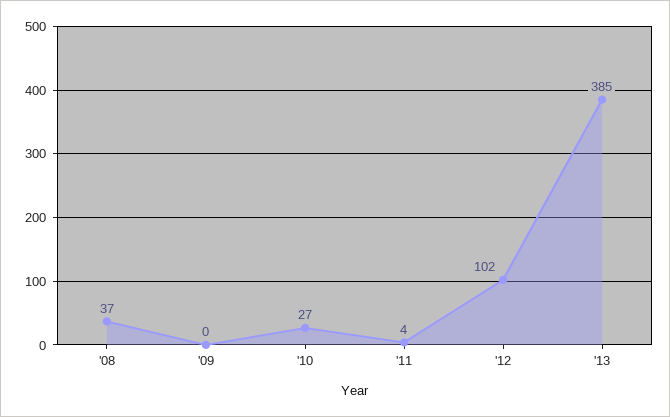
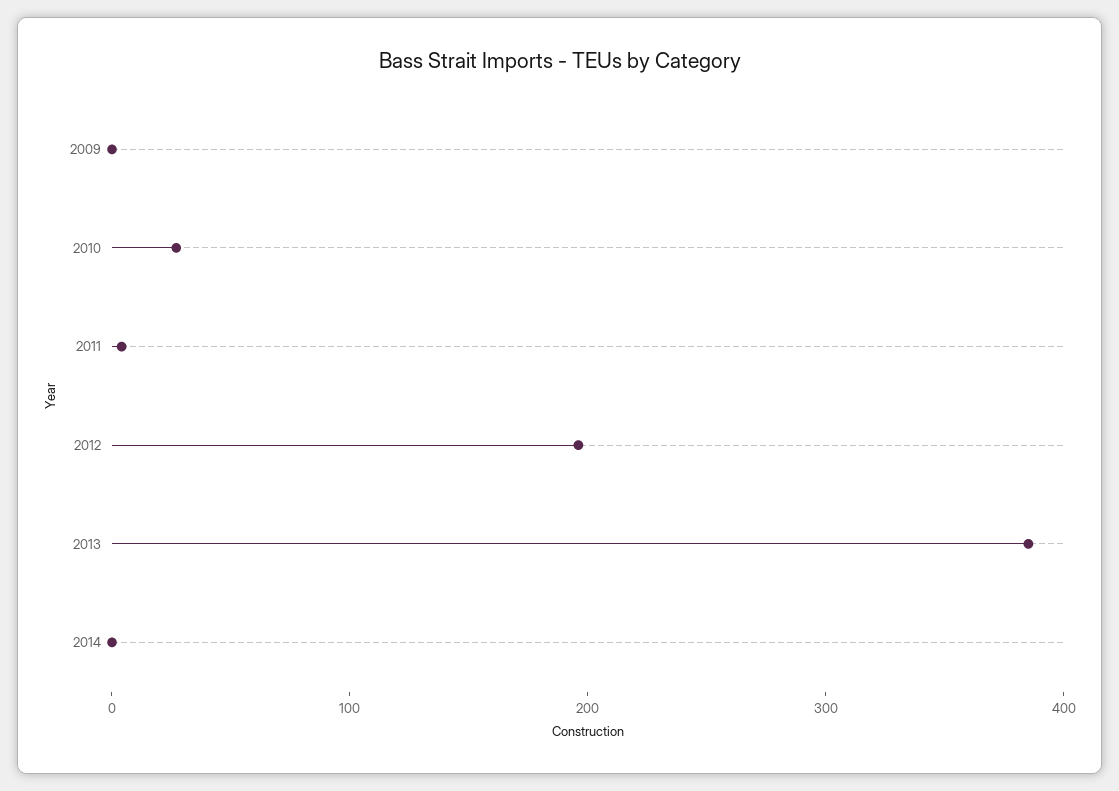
'08: 37 -> none
'12: 102 -> 200
2014: none -> 0

